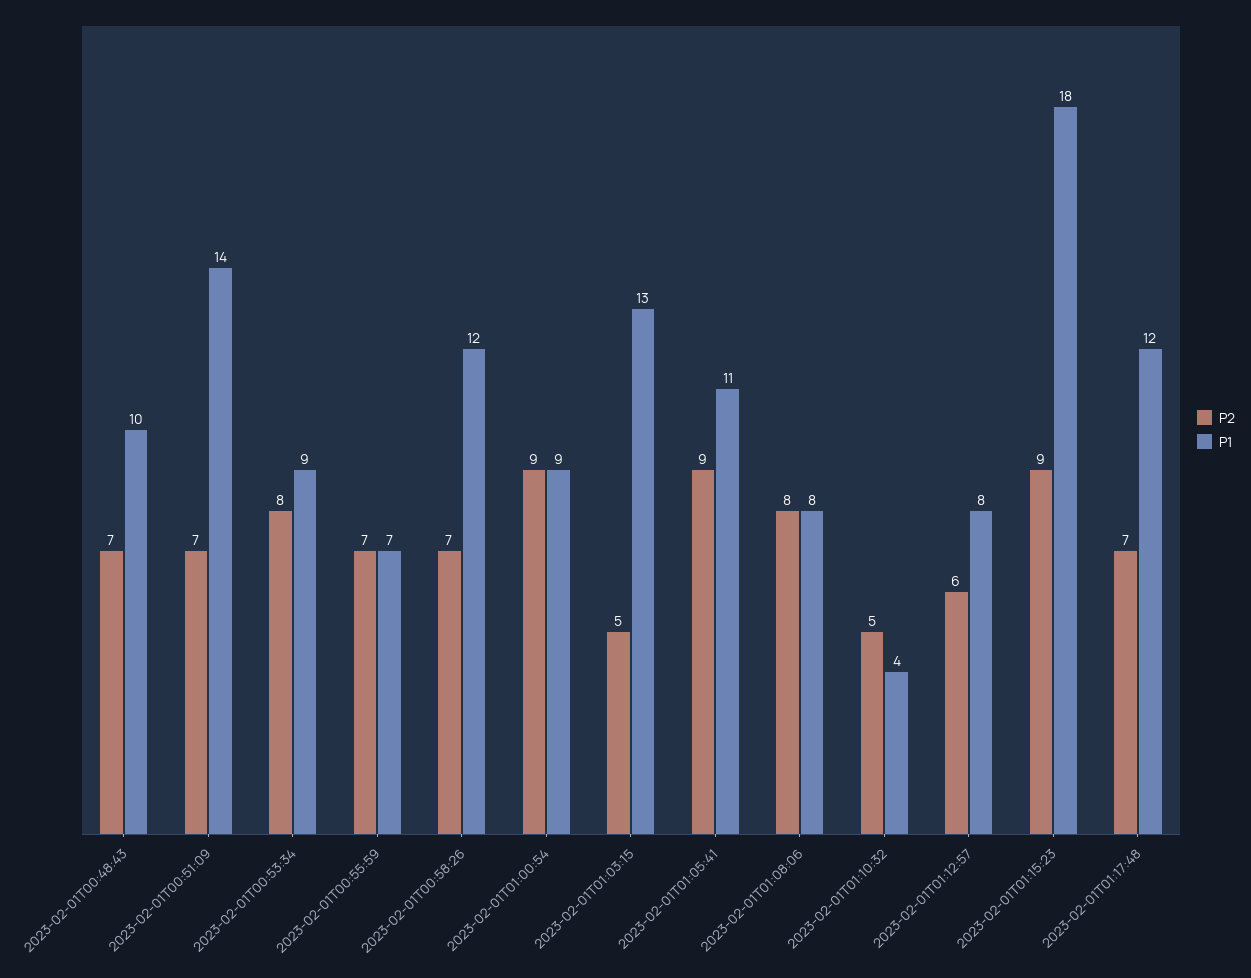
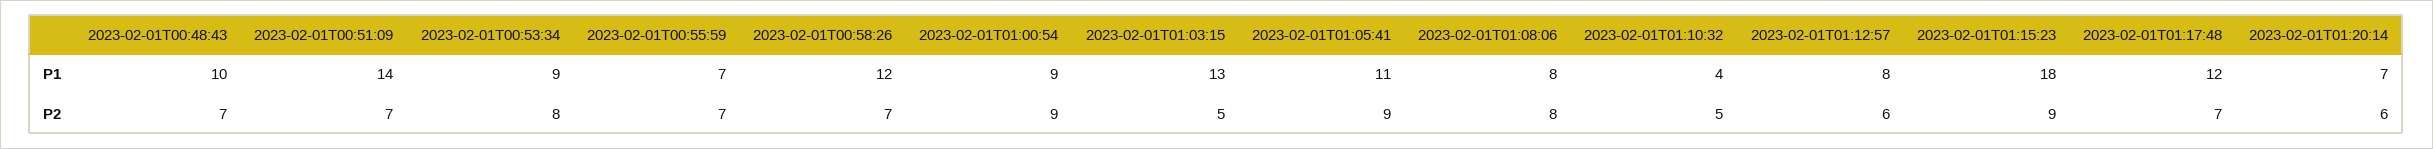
P1, 2023-02-01T01:20:14: none -> 7
P2, 2023-02-01T01:20:14: none -> 6

